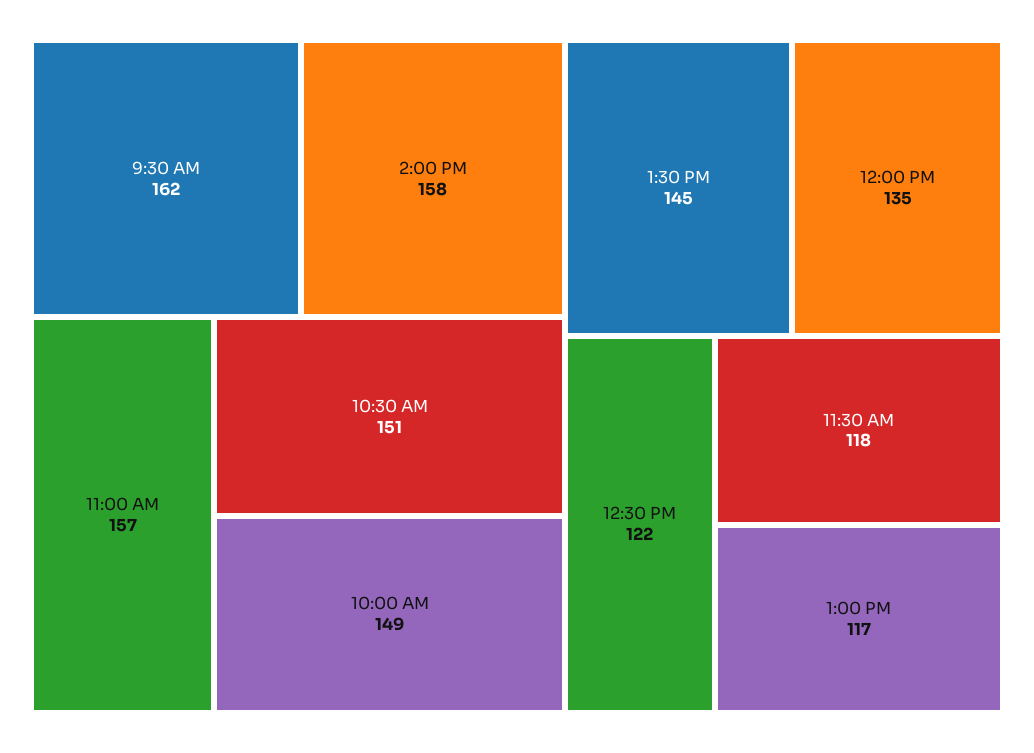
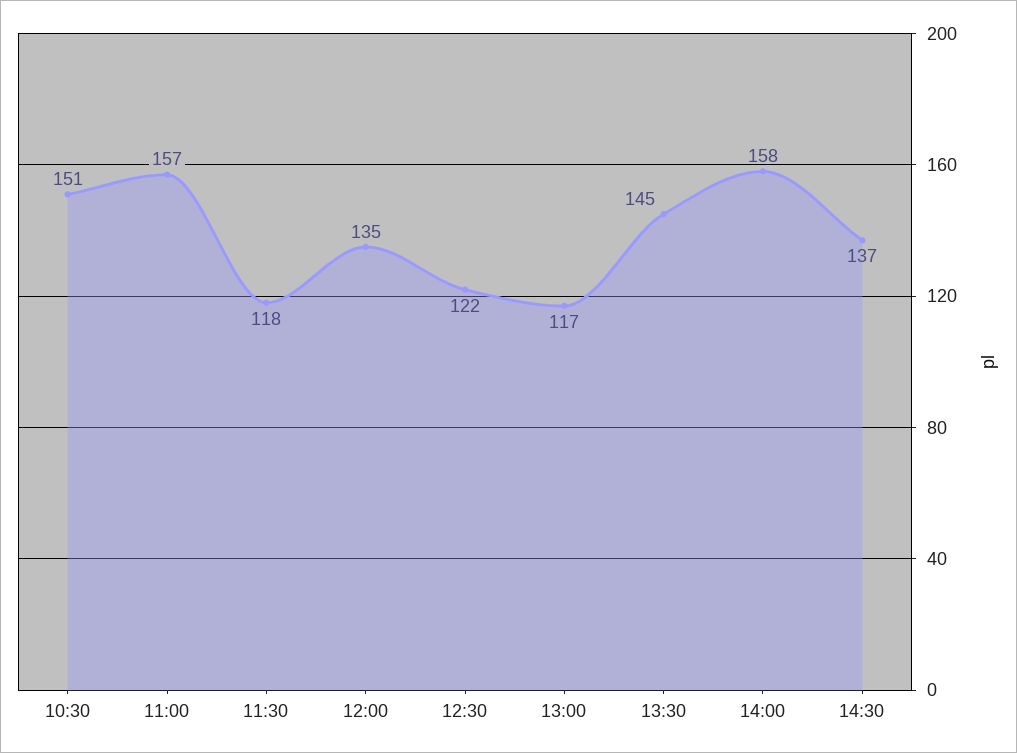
9:30 AM: 162 -> none
10:00 AM: 149 -> none
14:30: none -> 137

